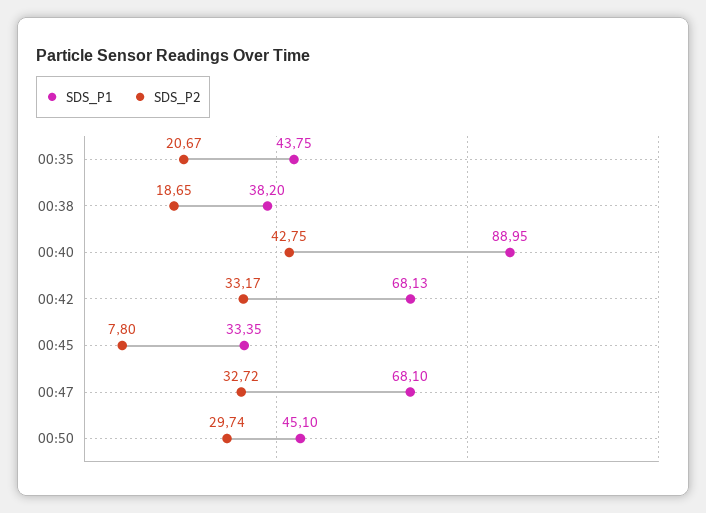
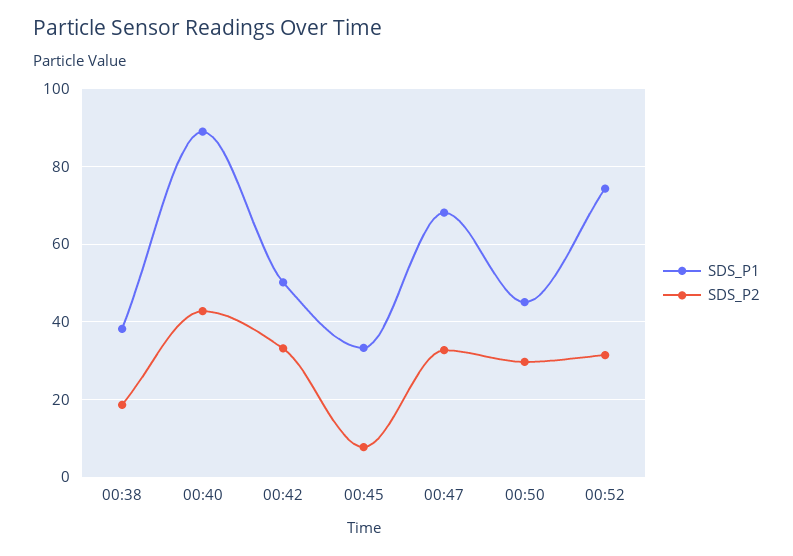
SDS_P1, 00:35: 43.75 -> none
SDS_P2, 00:35: 20.67 -> none
SDS_P1, 00:42: 68.13 -> 50
SDS_P1, 00:52: none -> 74
SDS_P2, 00:52: none -> 32

